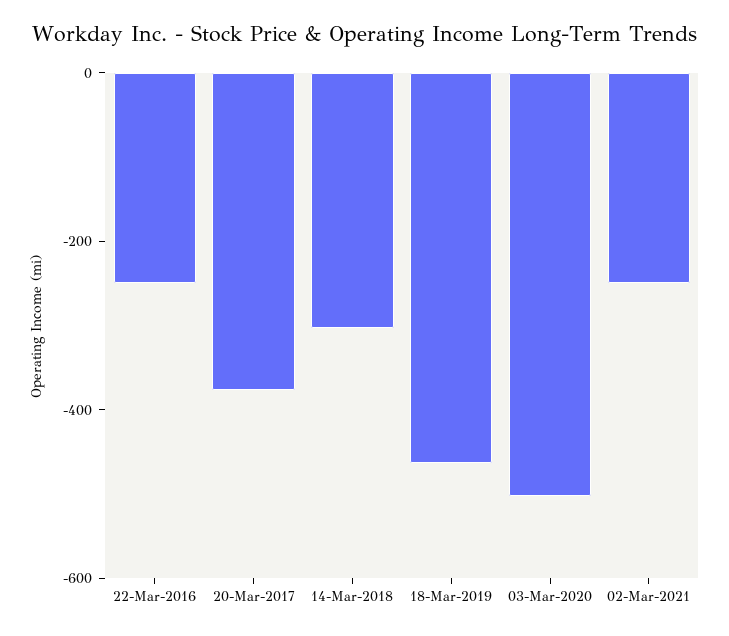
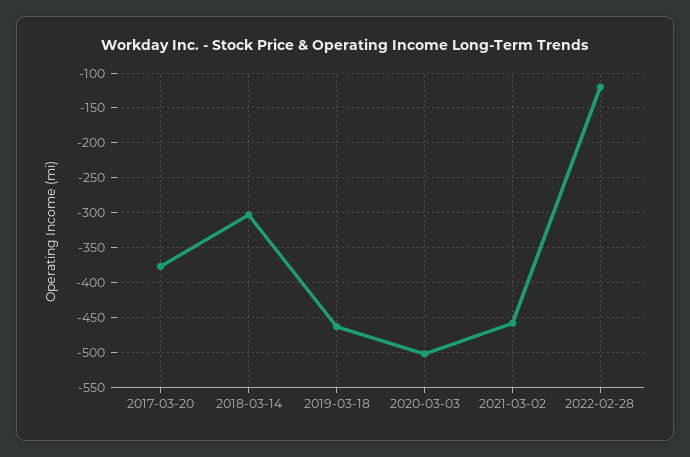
22-Mar-2016: -250 -> none
02-Mar-2021: -250 -> -460
2022-02-28: none -> -120

